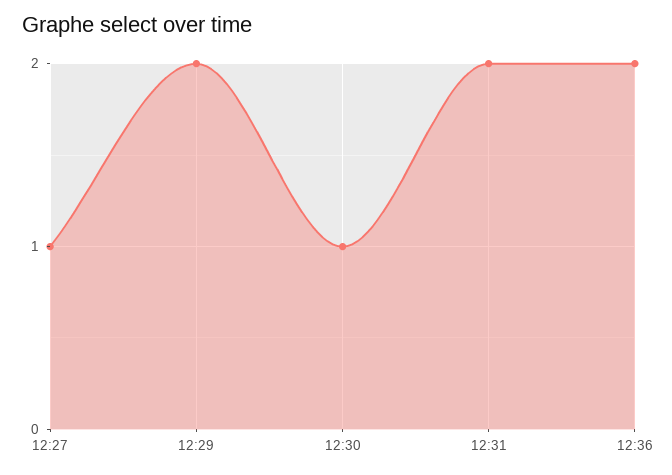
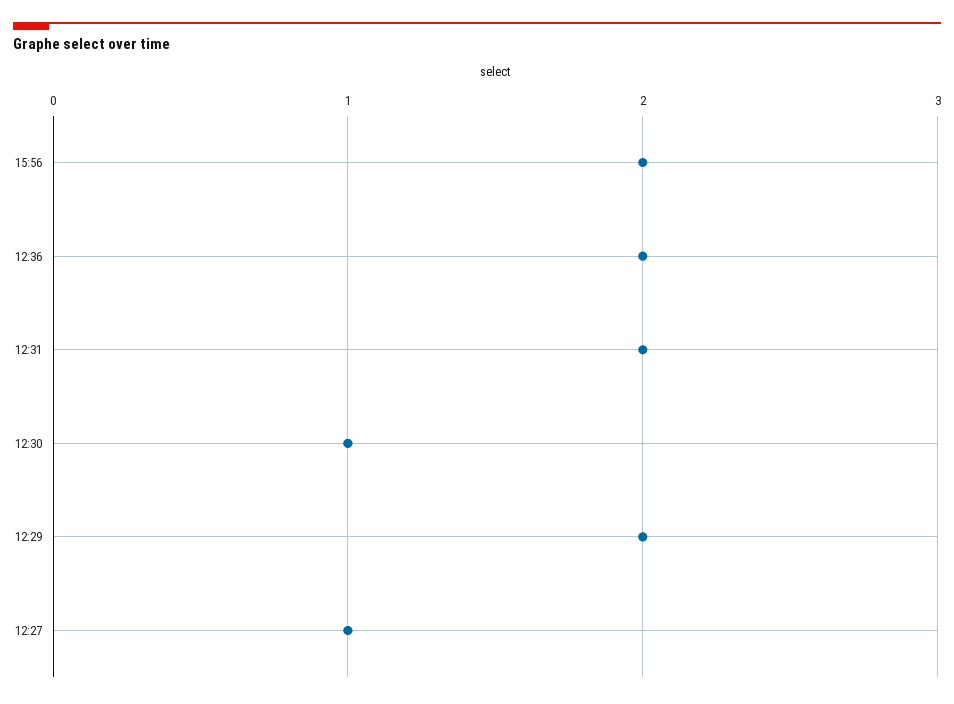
15:56: none -> 2

